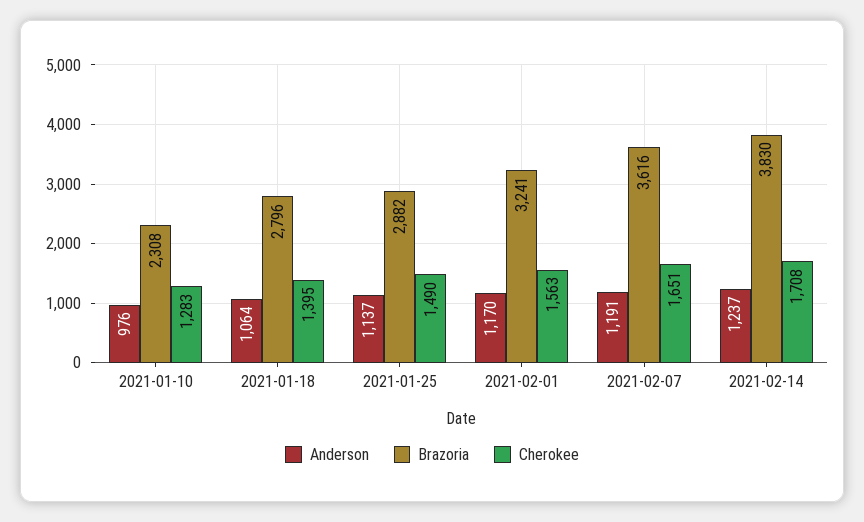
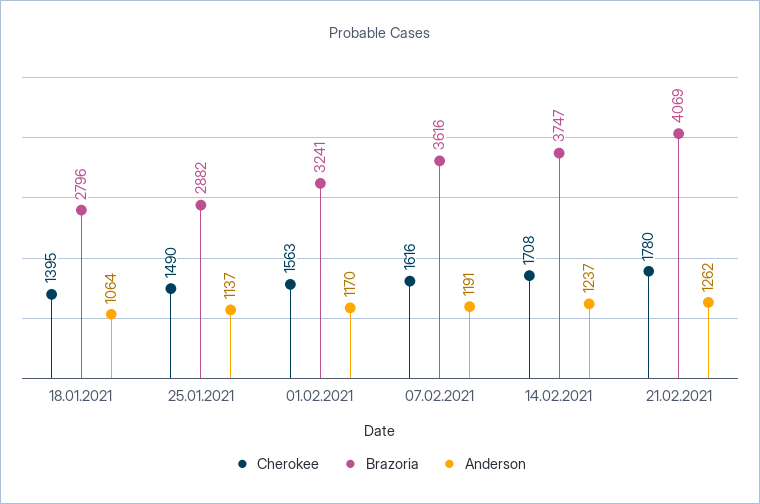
Anderson, 2021-01-10: 976 -> none
Brazoria, 2021-01-10: 2308 -> none
Cherokee, 2021-01-10: 1283 -> none
Cherokee, 2021-02-07: 1651 -> 1616
Brazoria, 2021-02-14: 3830 -> 3747
Cherokee, 21.02.2021: none -> 1780
Brazoria, 21.02.2021: none -> 4069
Anderson, 21.02.2021: none -> 1262

